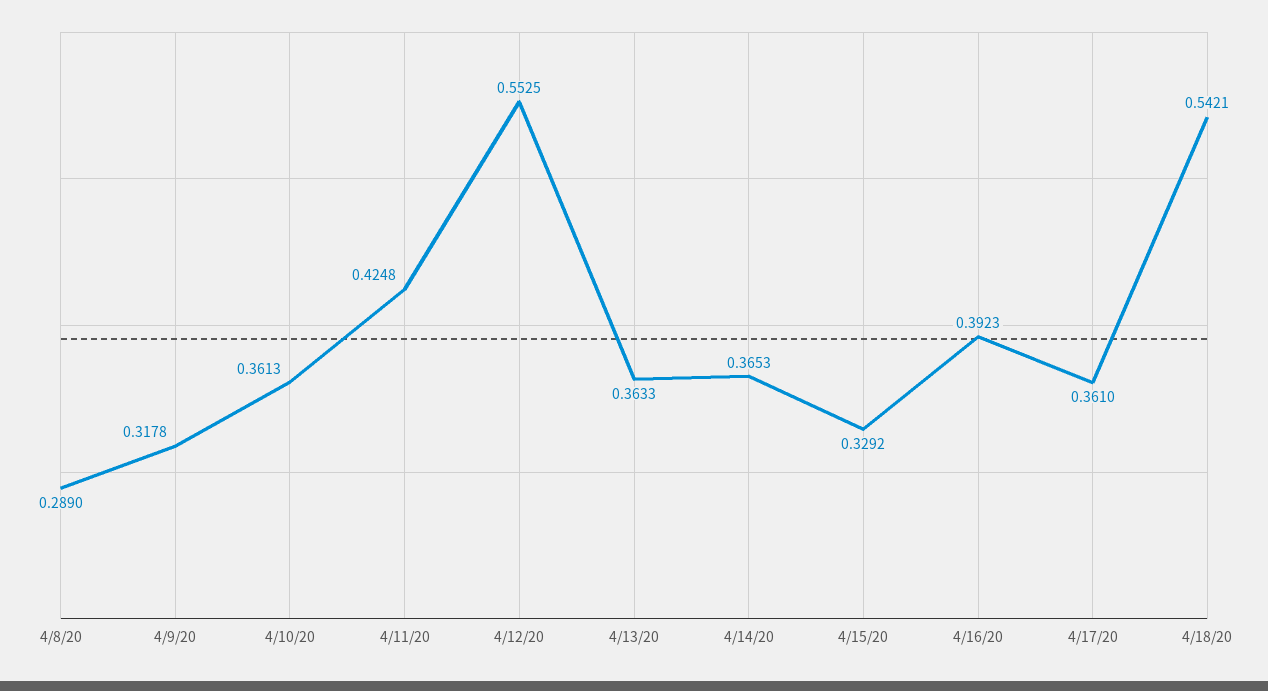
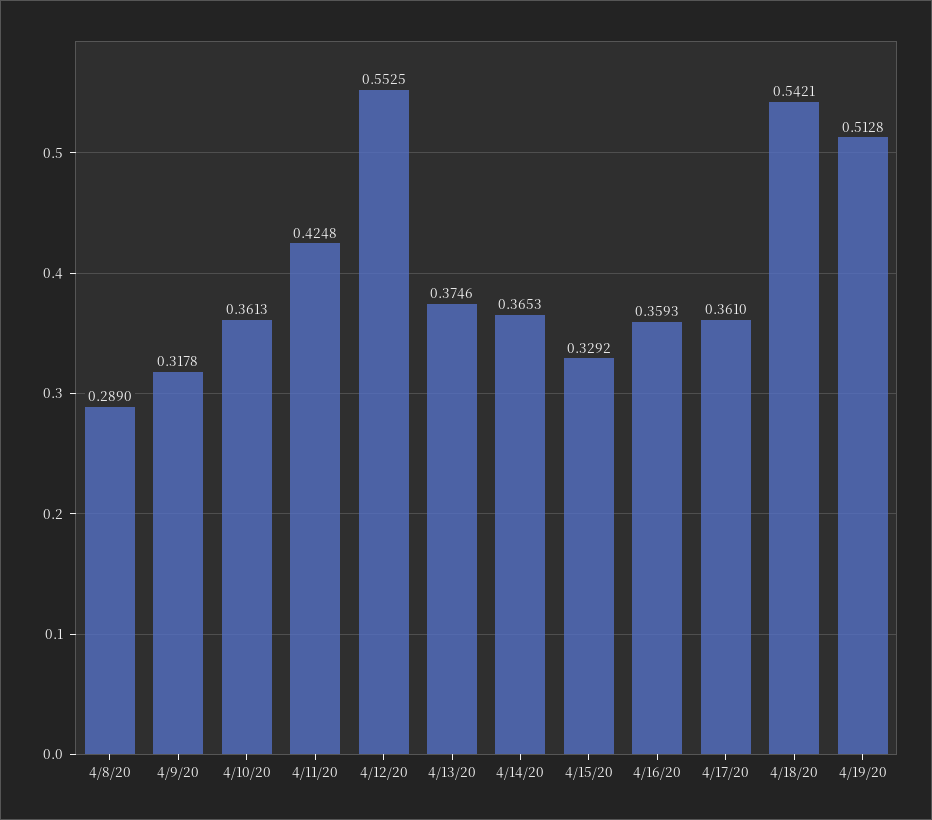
4/13/20: 0.3633 -> 0.3746
4/16/20: 0.3923 -> 0.3593
4/19/20: none -> 0.5128

